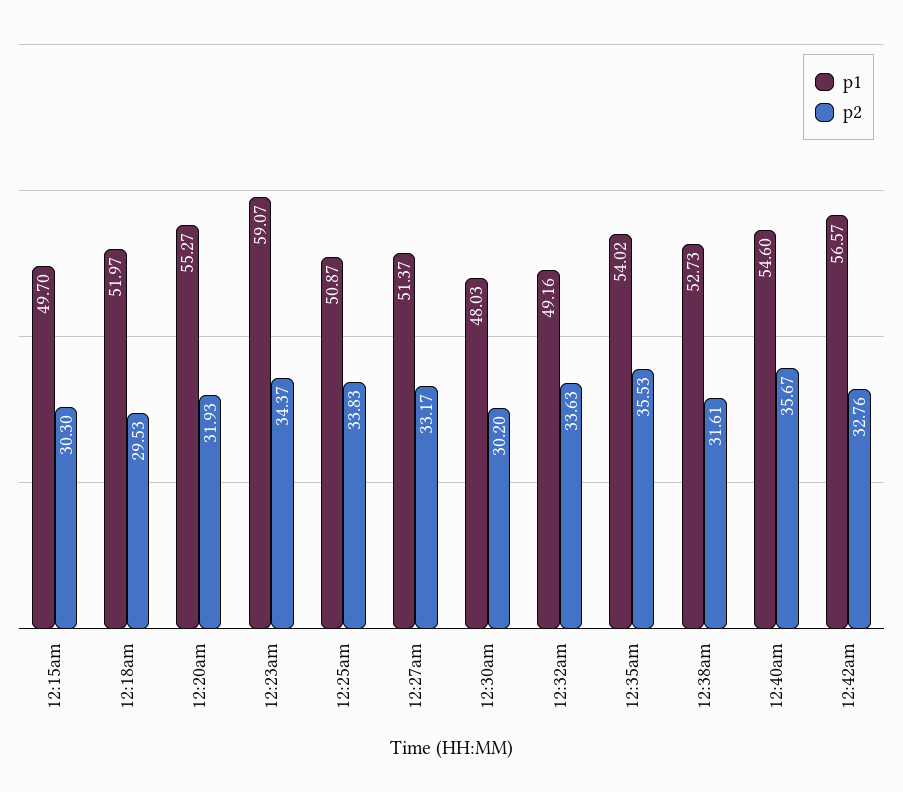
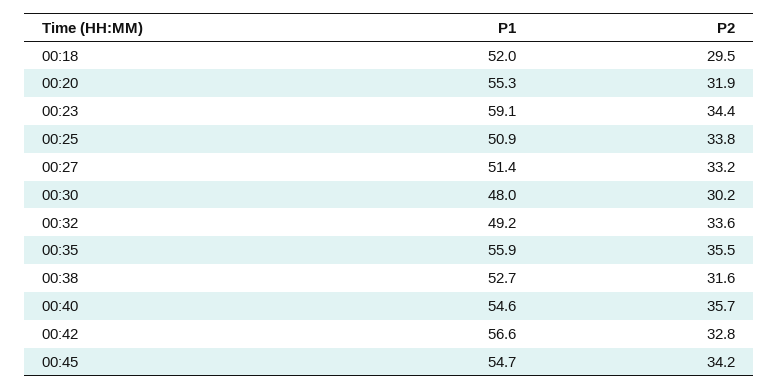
p1, 12:15am: 49.7 -> none
p2, 12:15am: 30.3 -> none
p1, 12:35am: 54.02 -> 55.9
p1, 00:45: none -> 54.7
p2, 00:45: none -> 34.2

